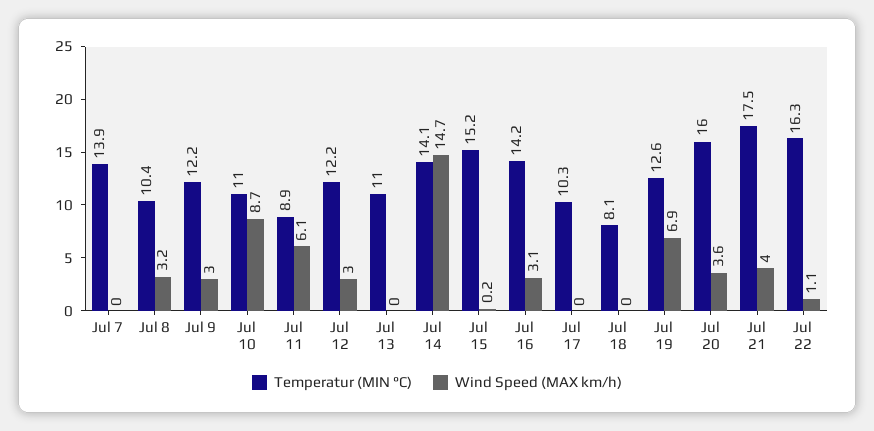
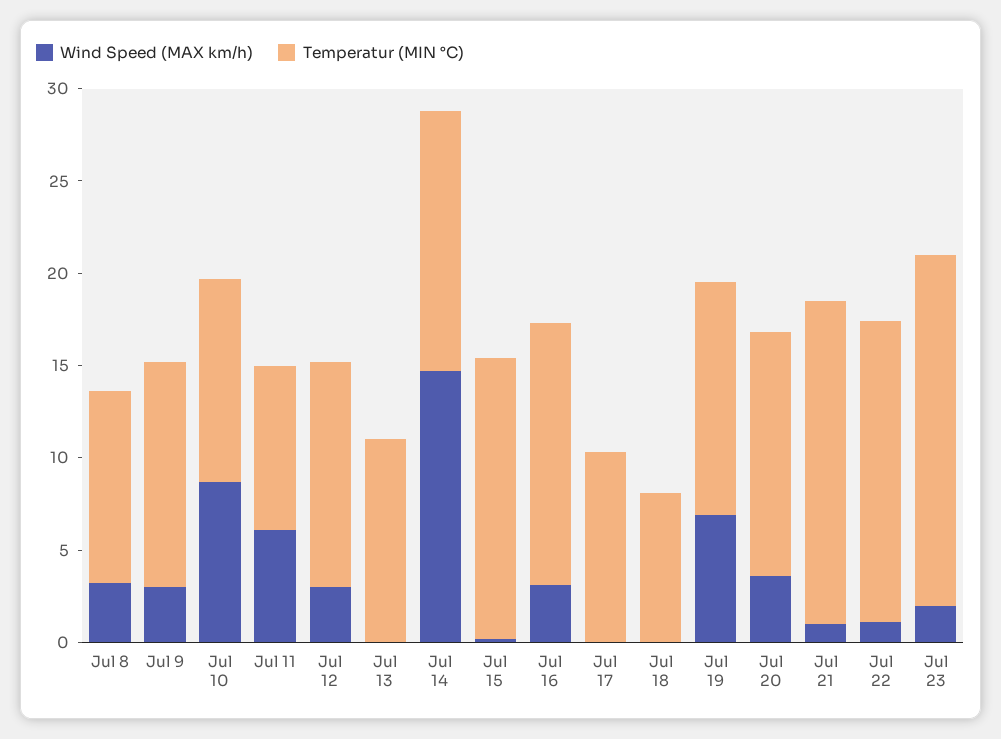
Temperatur (MIN °C), Jul 7: 13.9 -> none
Wind Speed (MAX km/h), Jul 7: 0 -> none
Temperatur (MIN °C), Jul 20: 16 -> 13
Wind Speed (MAX km/h), Jul 21: 4 -> 1
Wind Speed (MAX km/h), Jul 23: none -> 2
Temperatur (MIN °C), Jul 23: none -> 19

